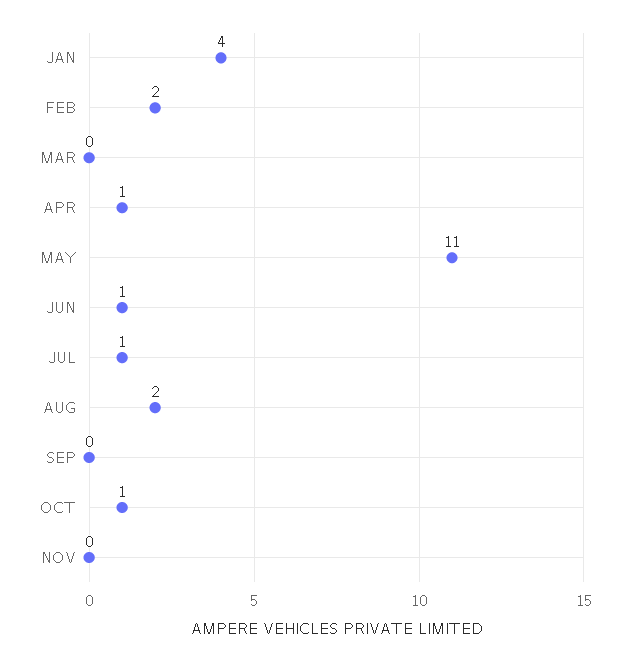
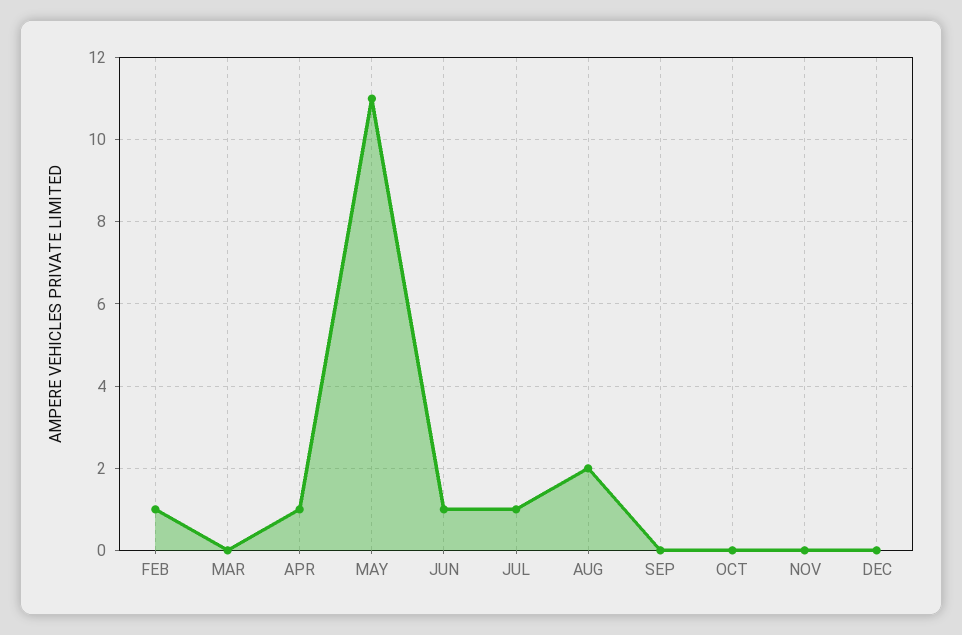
JAN: 4 -> none
FEB: 2 -> 1
OCT: 1 -> 0
DEC: none -> 0

